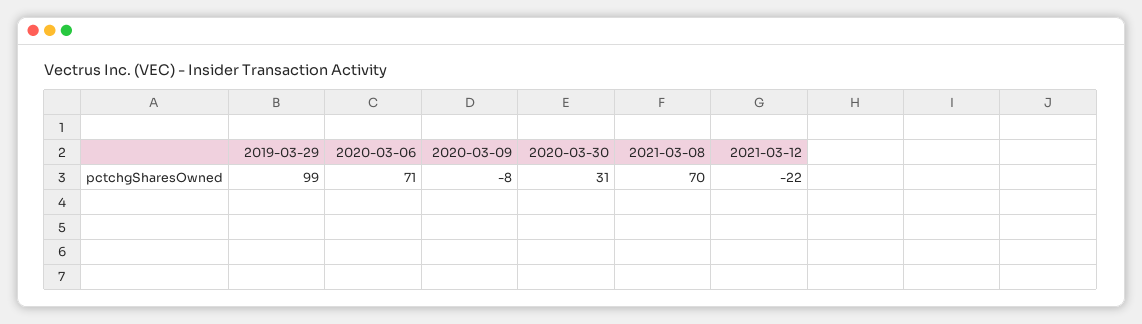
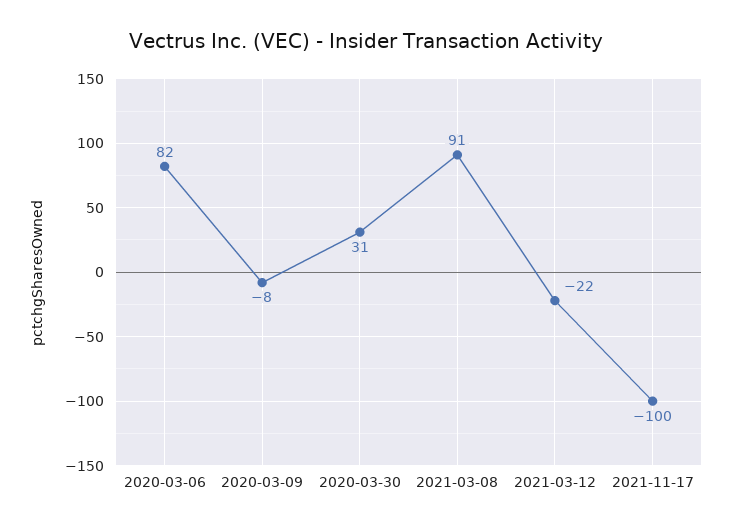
2019-03-29: 99 -> none
2020-03-06: 71 -> 82
2021-03-08: 70 -> 91
2021-11-17: none -> -100

